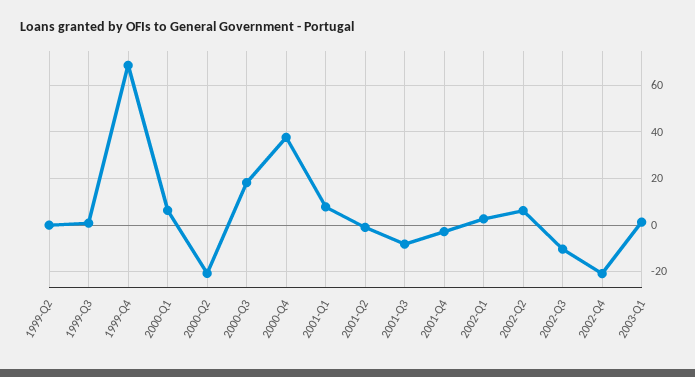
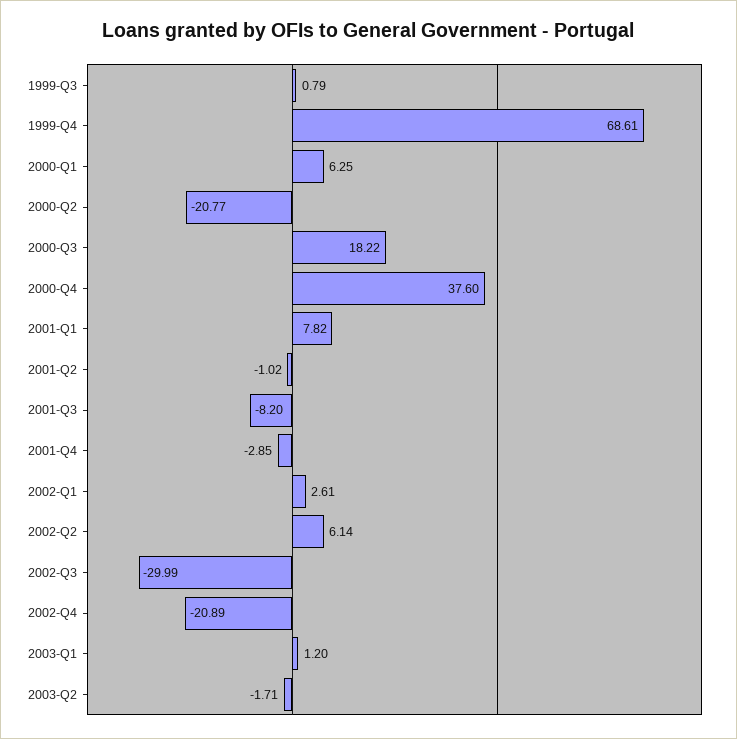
1999-Q2: 0 -> none
2002-Q3: -10 -> -29.99
2003-Q2: none -> -1.71

